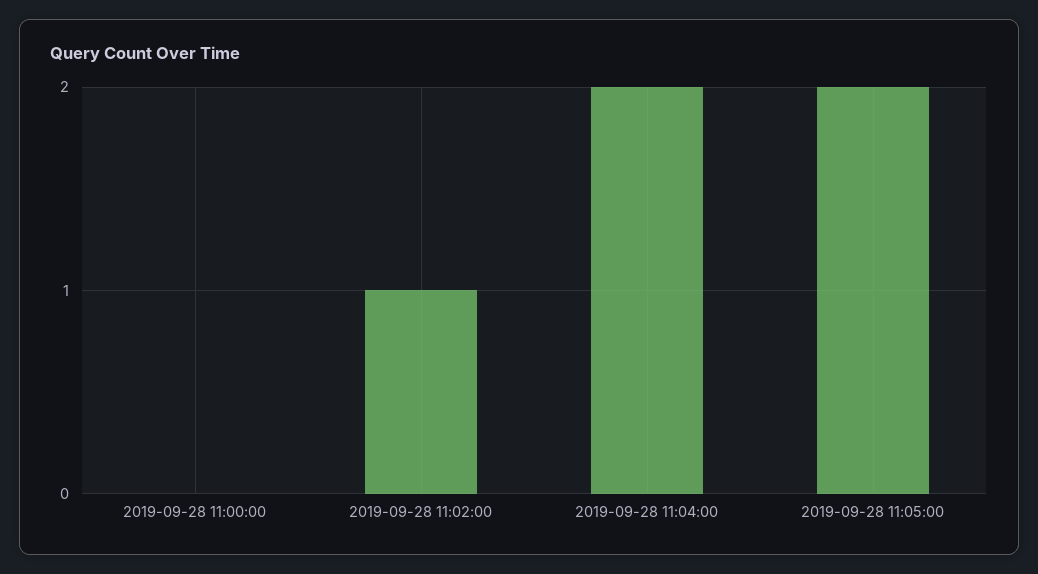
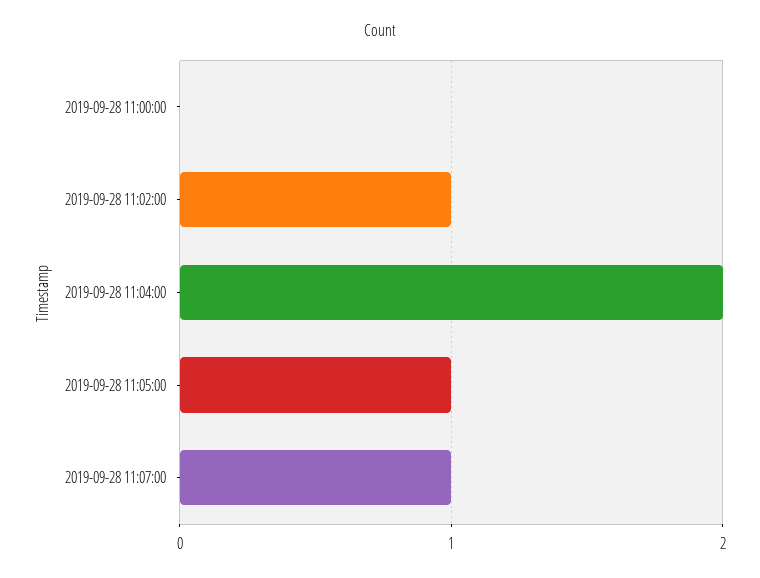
2019-09-28 11:05:00: 2 -> 1
2019-09-28 11:07:00: none -> 1

